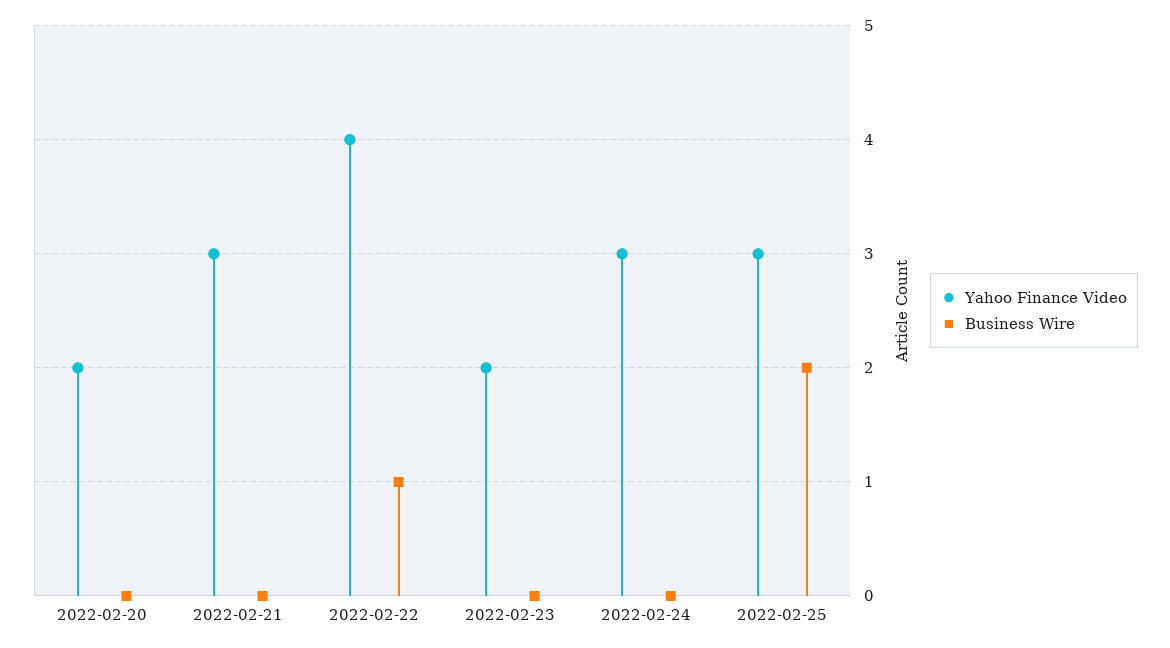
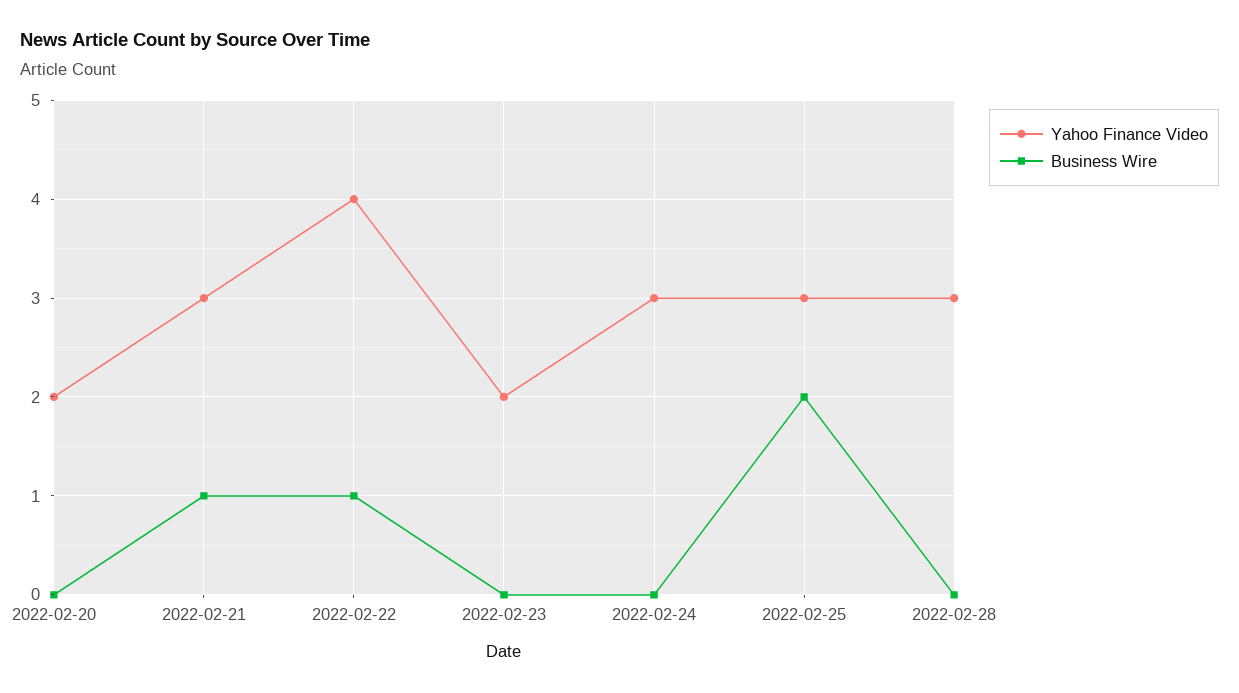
Business Wire, 2022-02-21: 0 -> 1
Yahoo Finance Video, 2022-02-28: none -> 3
Business Wire, 2022-02-28: none -> 0

